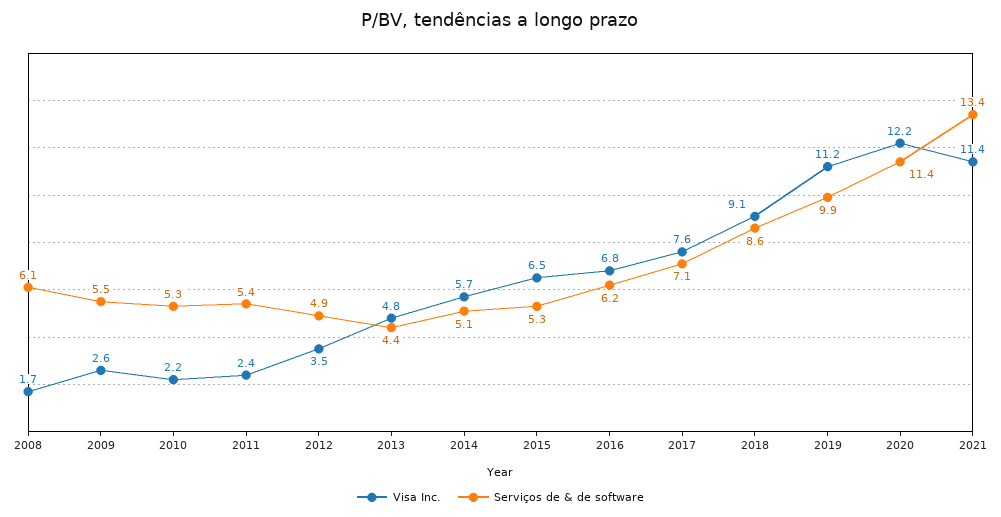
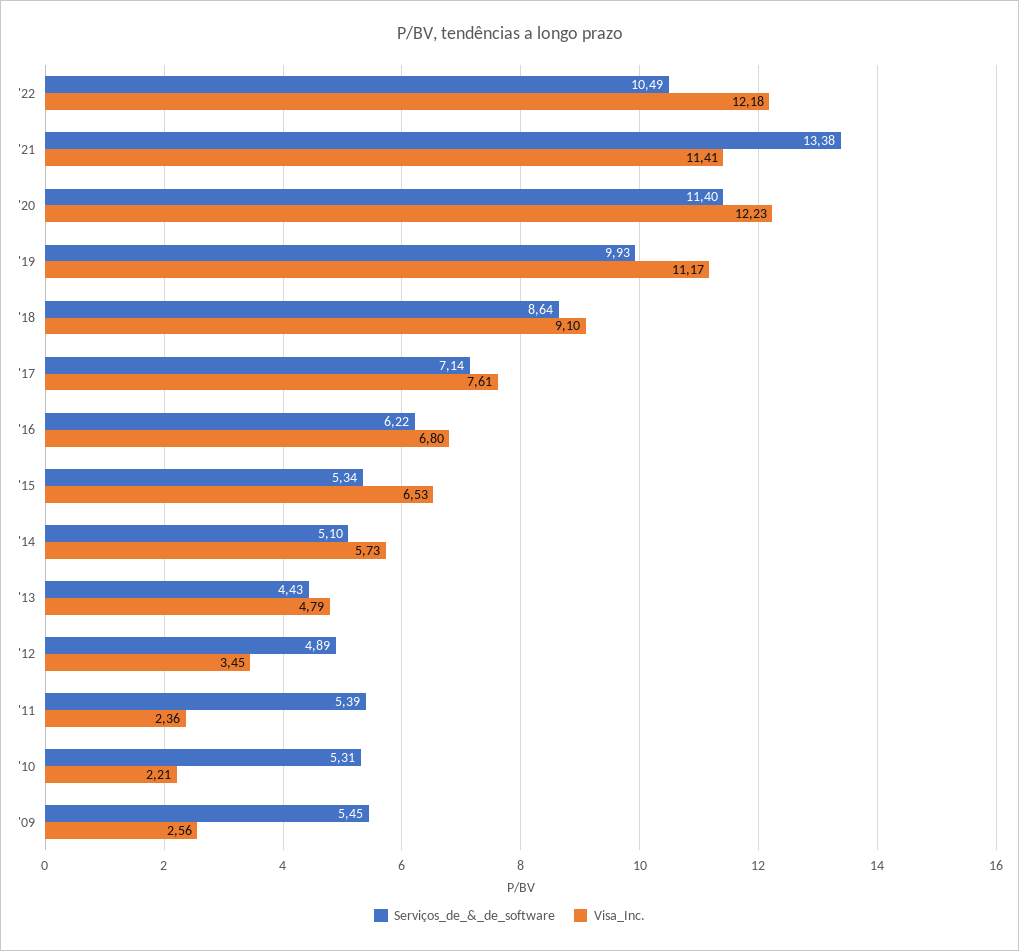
Visa Inc., 2008: 1.7 -> none
Serviços de & de software, 2008: 6.1 -> none
Serviços de & de software, '22: none -> 10.49
Visa Inc., '22: none -> 12.18

